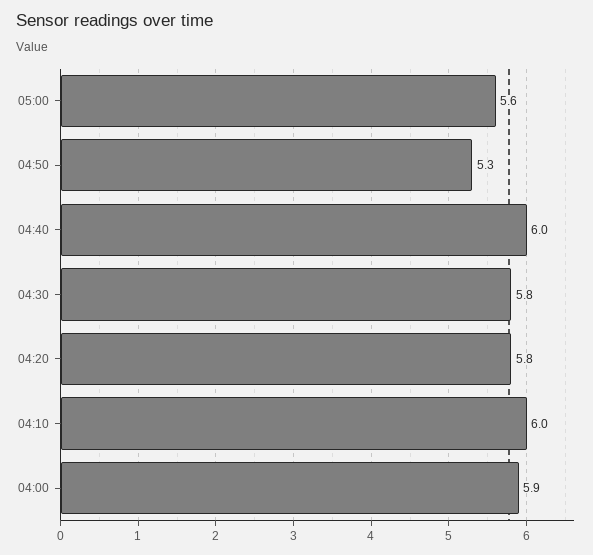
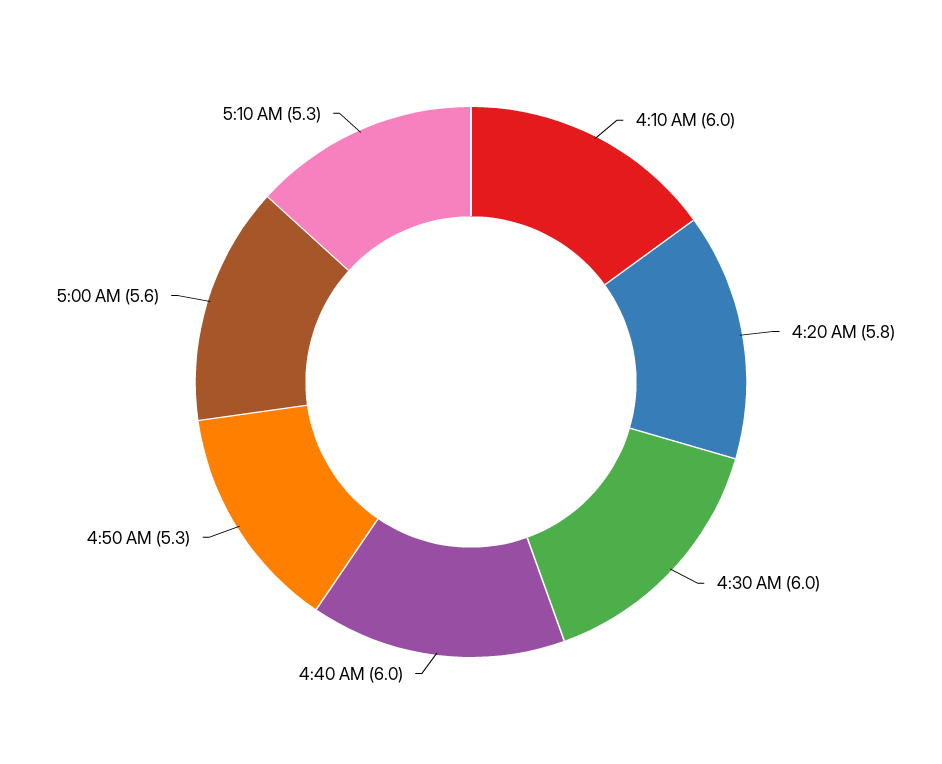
04:30: 5.8 -> 6
04:00: 5.9 -> none
5:10 AM: none -> 5.3

